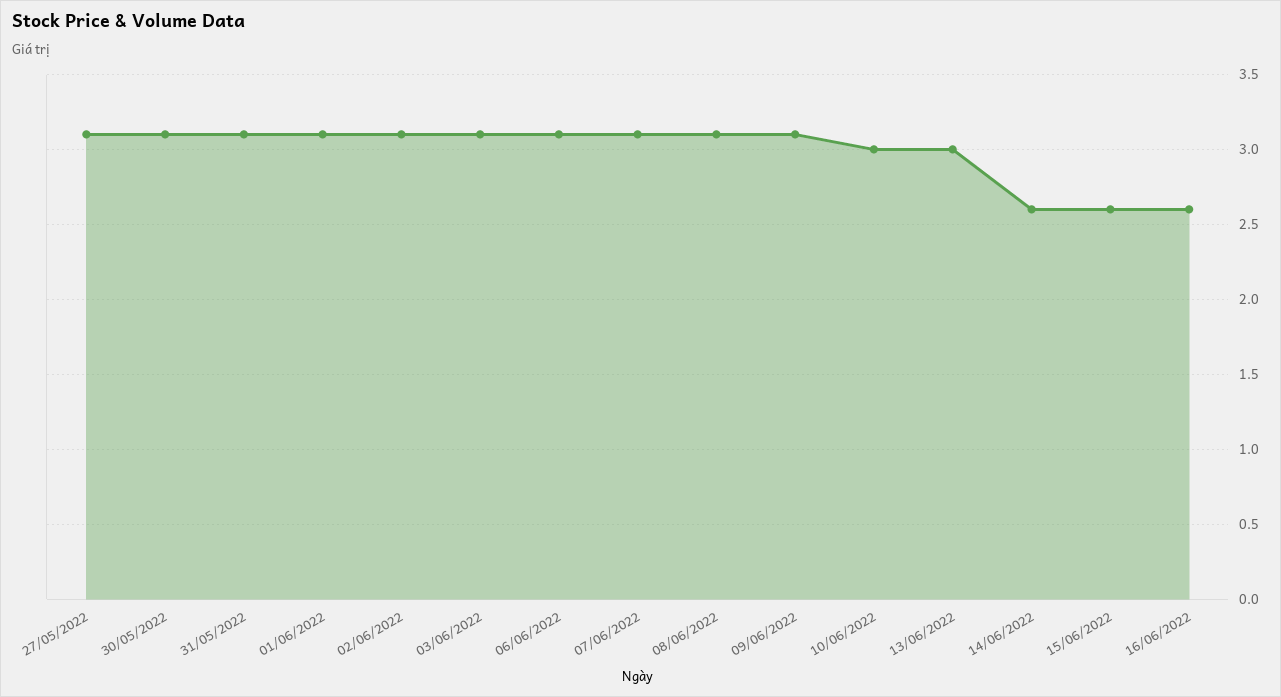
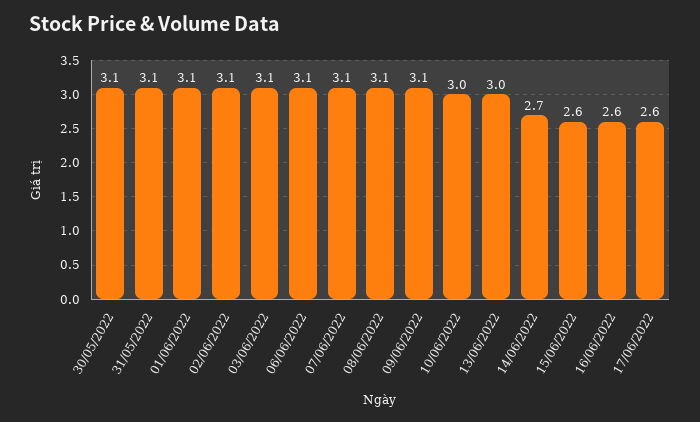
27/05/2022: 3.1 -> none
14/06/2022: 2.6 -> 2.7
17/06/2022: none -> 2.6

